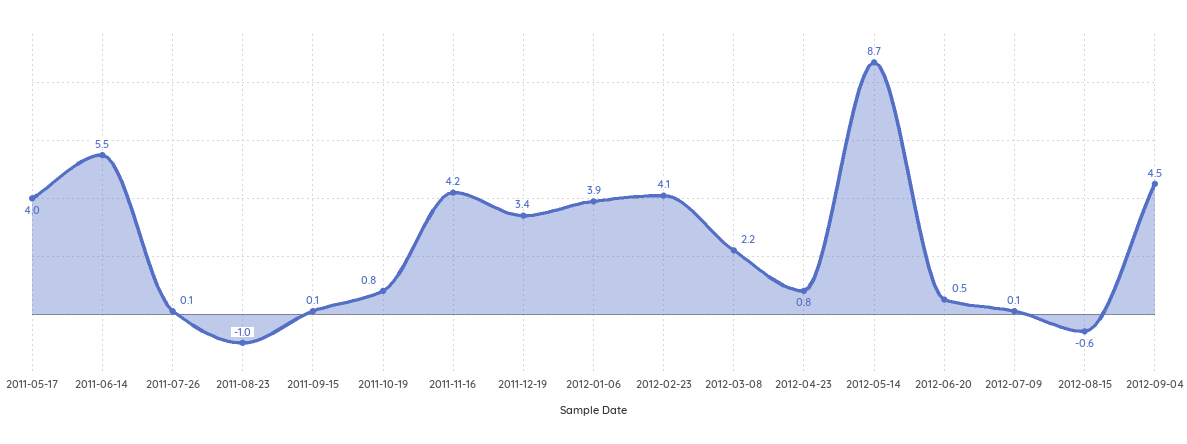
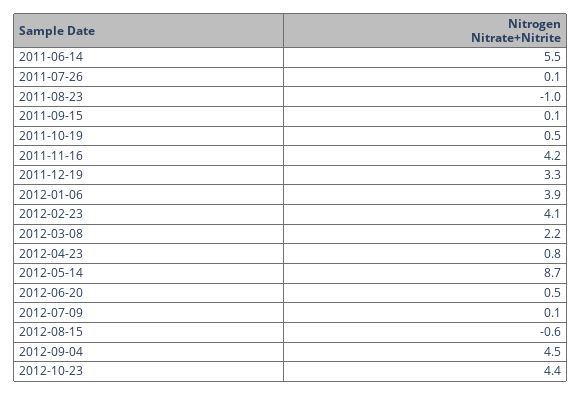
2011-05-17: 4 -> none
2011-10-19: 0.8 -> 0.5
2011-12-19: 3.4 -> 3.3
2012-10-23: none -> 4.4

